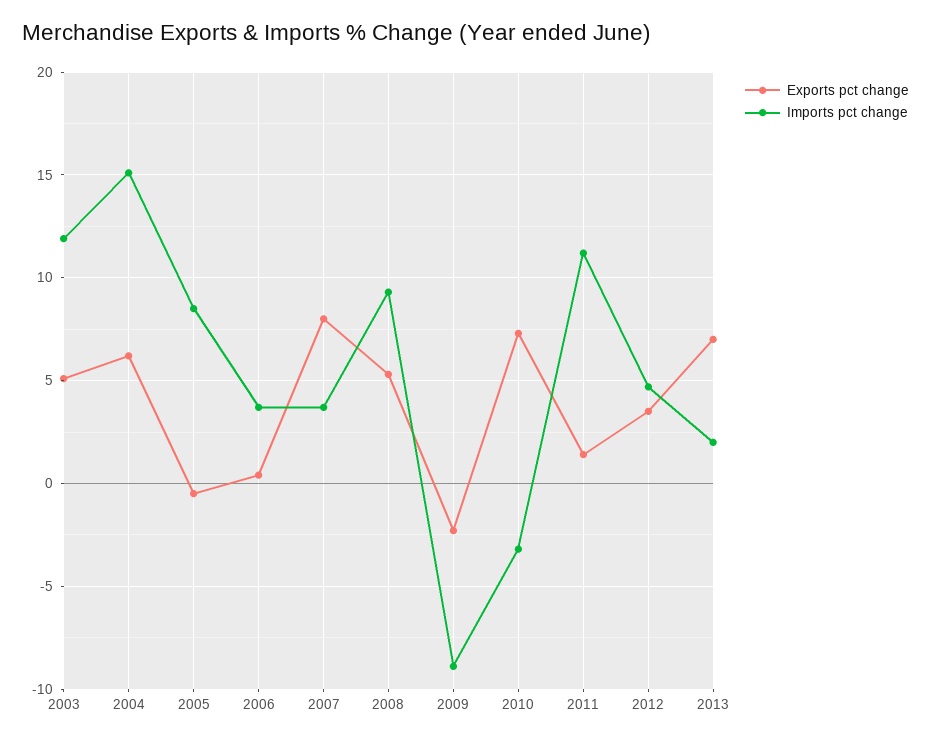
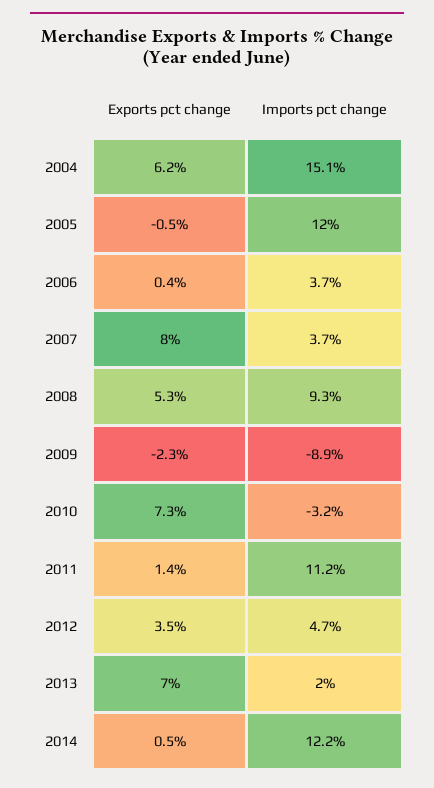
Exports pct change, 2003: 5 -> none
Imports pct change, 2003: 12 -> none
Imports pct change, 2005: 8.5 -> 12
Exports pct change, 2014: none -> 0.5
Imports pct change, 2014: none -> 12.2

